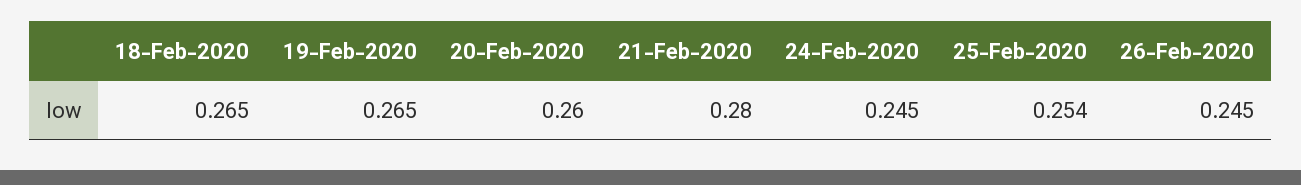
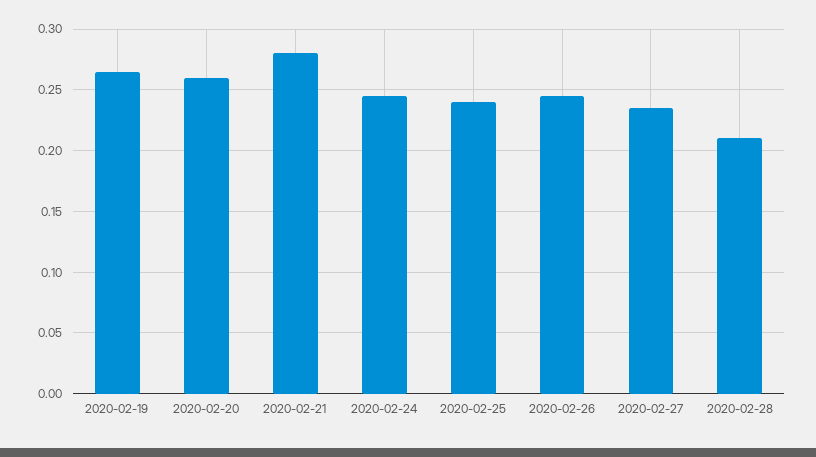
18-Feb-2020: 0.265 -> none
25-Feb-2020: 0.254 -> 0.24
2020-02-27: none -> 0.235
2020-02-28: none -> 0.21

